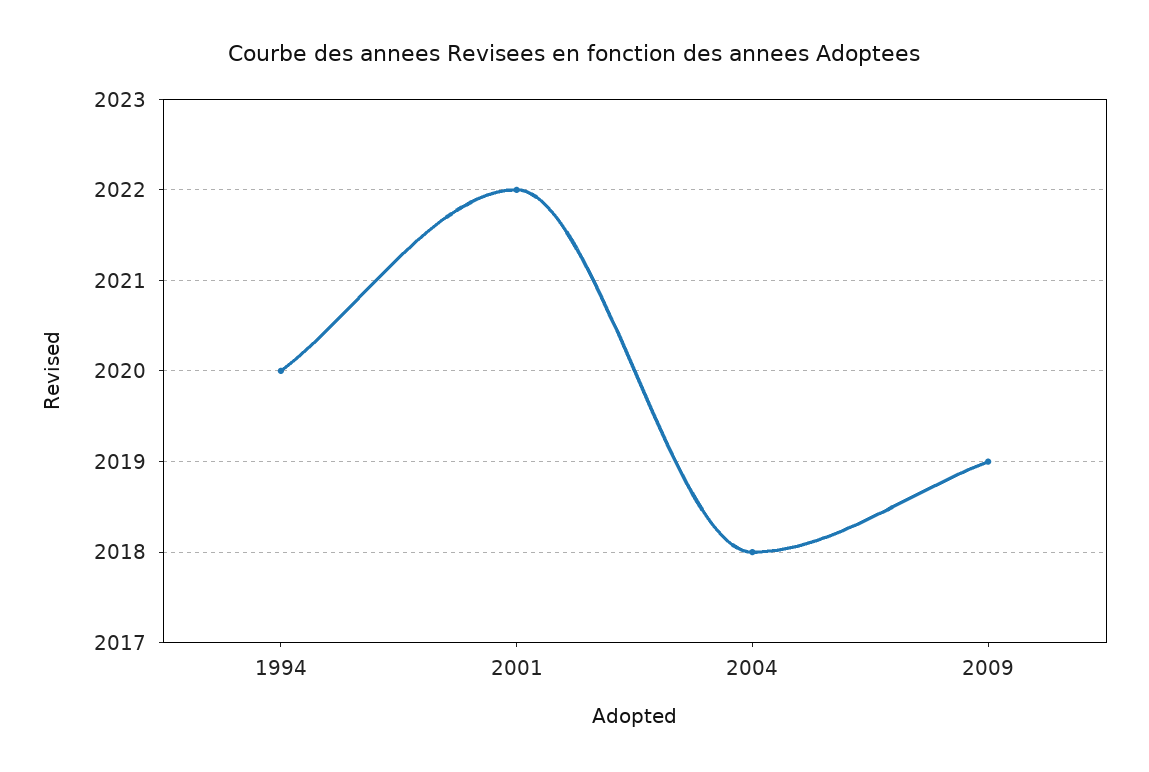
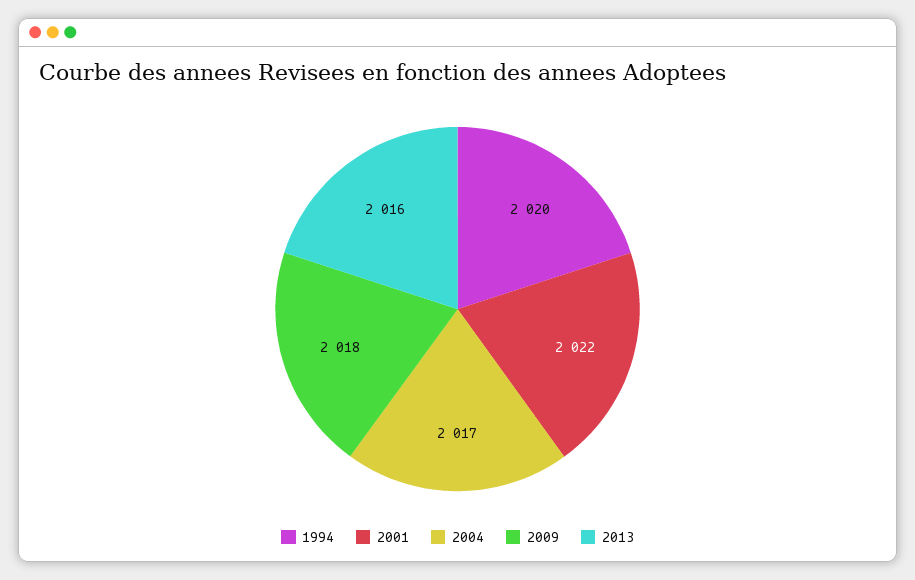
2004: 2018 -> 2017
2009: 2019 -> 2018
2013: none -> 2016

